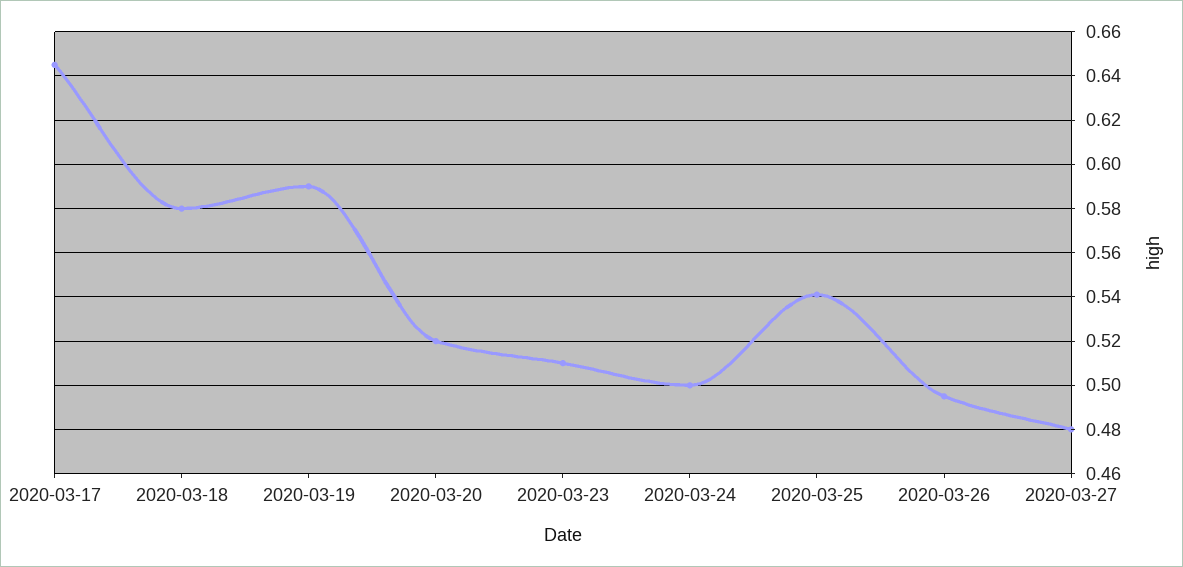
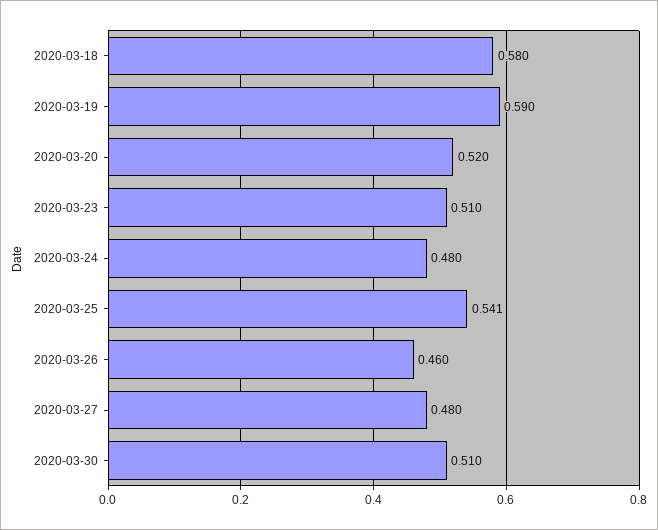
2020-03-17: 0.645 -> none
2020-03-24: 0.5 -> 0.48
2020-03-26: 0.495 -> 0.46
2020-03-30: none -> 0.51

